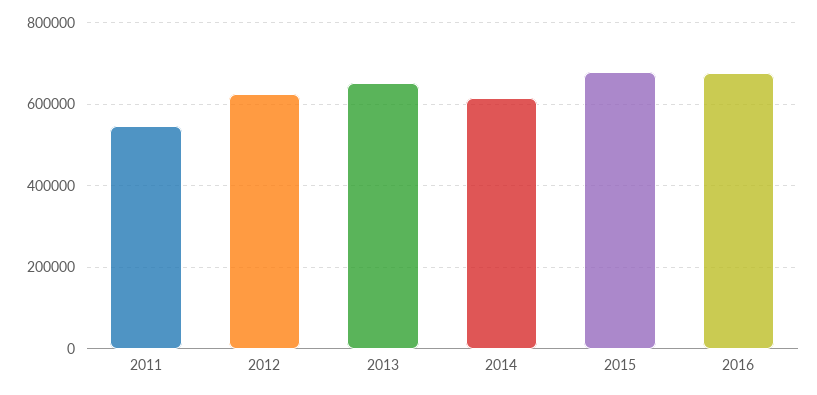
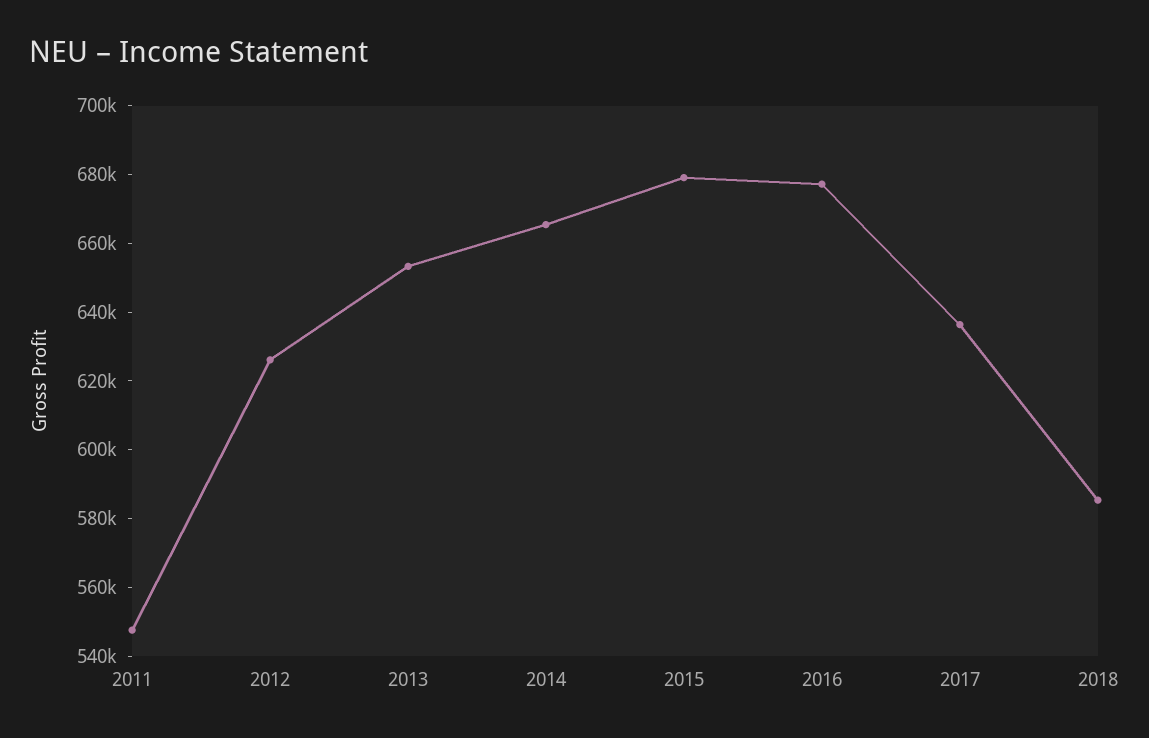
2014: 620000 -> 665000
2017: none -> 635000
2018: none -> 585000

